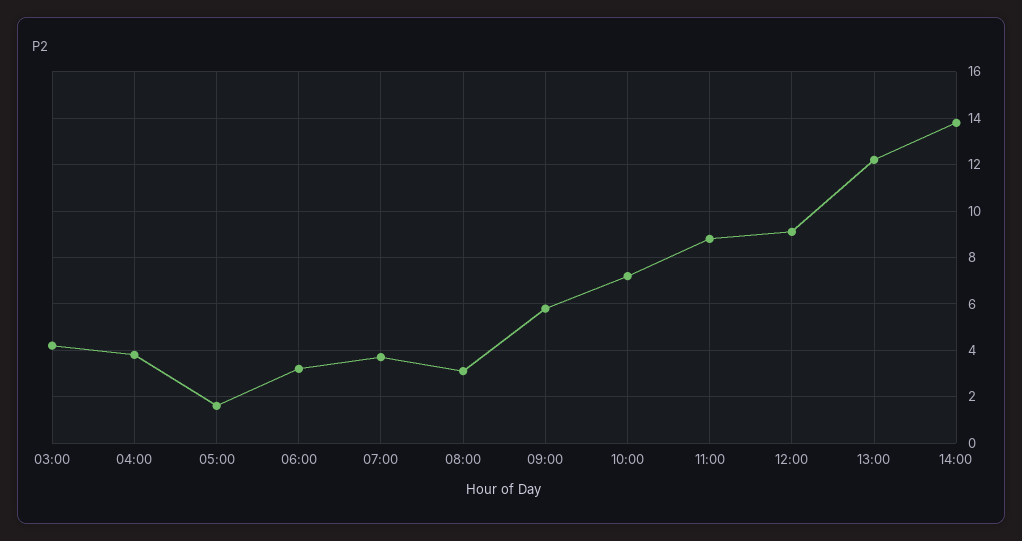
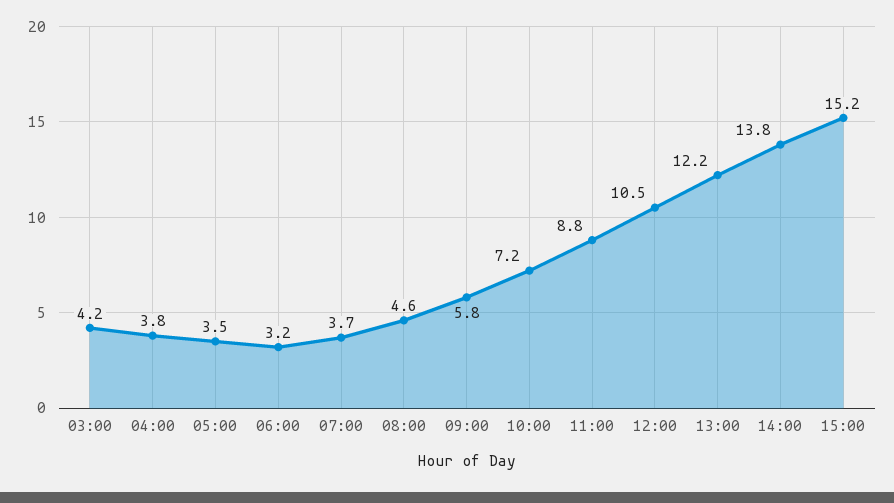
05:00: 1.5 -> 3.5
08:00: 3 -> 4.6
12:00: 9 -> 10.5
15:00: none -> 15.2

